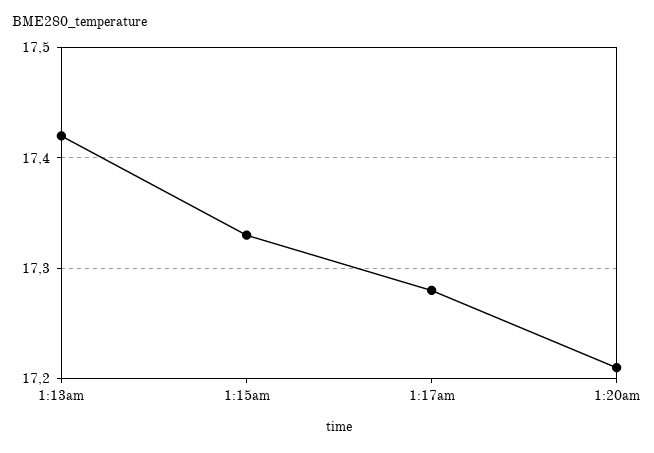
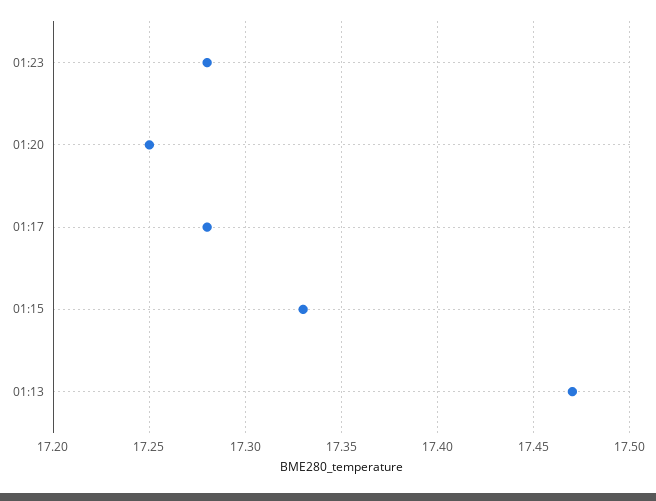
1:13am: 17.42 -> 17.47
1:20am: 17.21 -> 17.25
01:23: none -> 17.28

